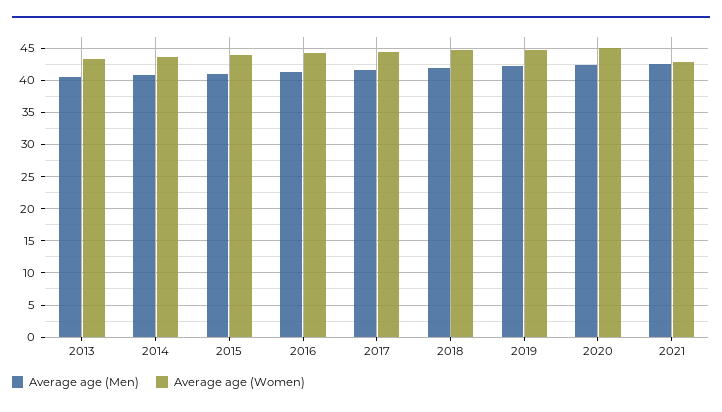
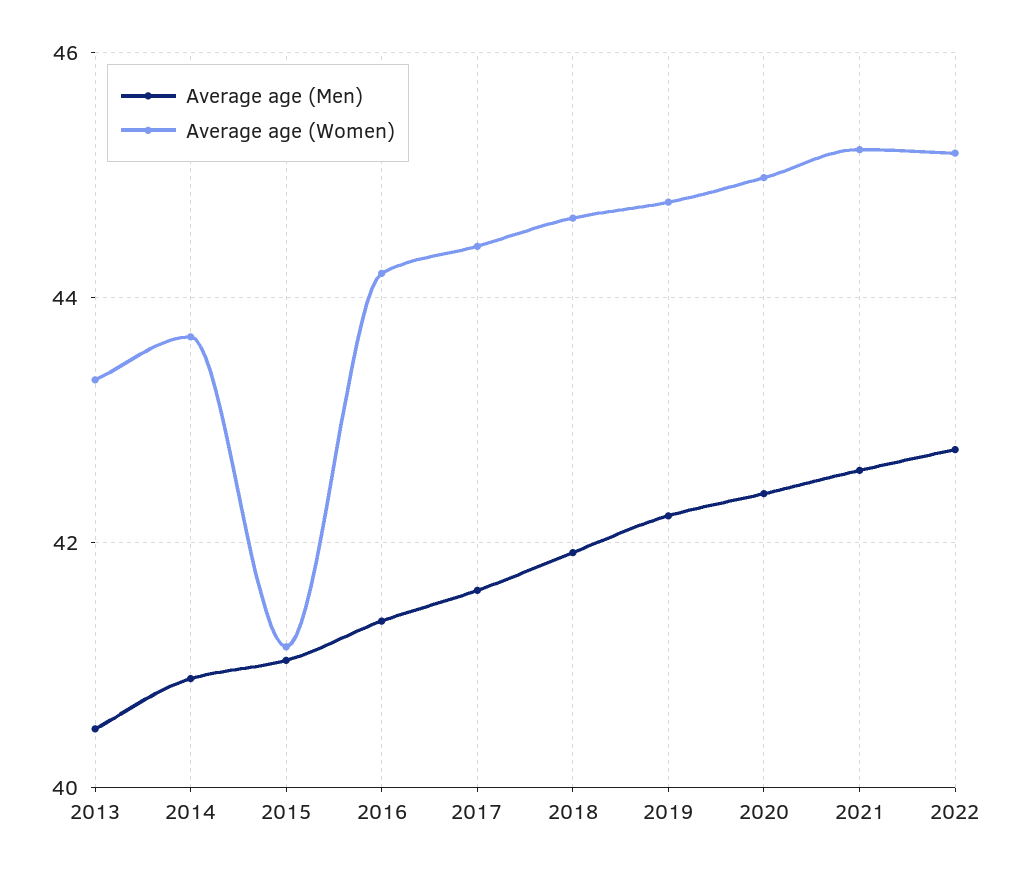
Average age (Women), 2015: 44 -> 41.2
Average age (Women), 2021: 43 -> 45.2
Average age (Men), 2022: none -> 42.8
Average age (Women), 2022: none -> 45.2

